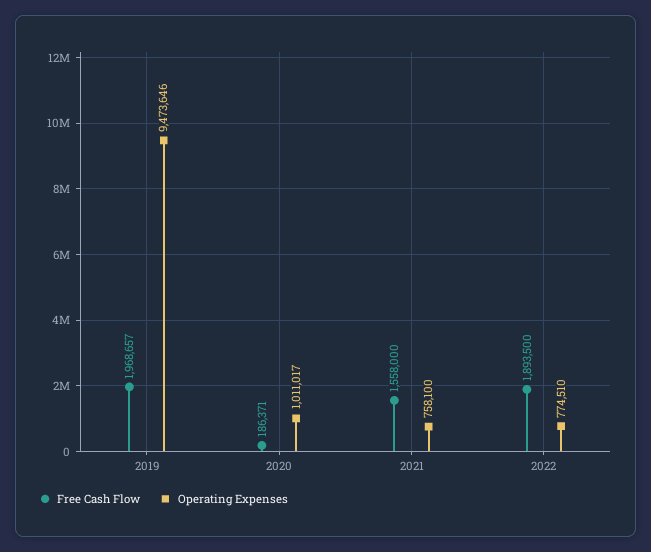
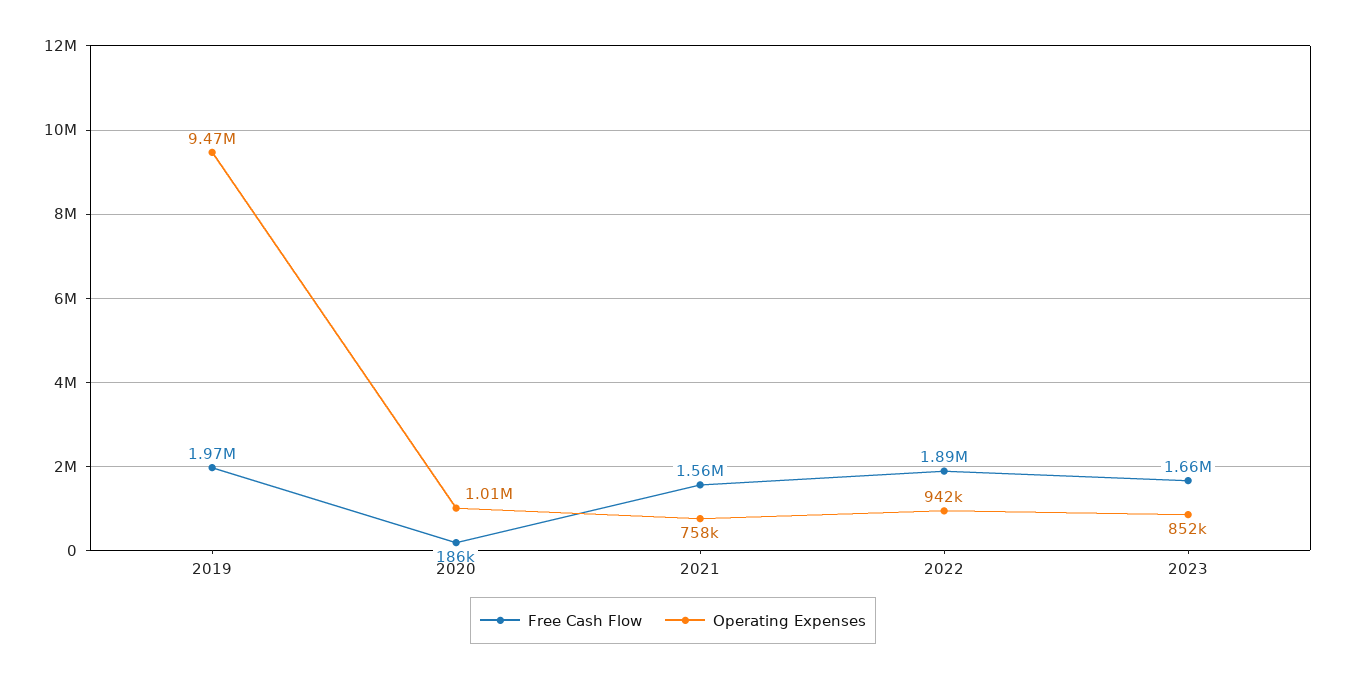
Operating Expenses, 2022: 774510 -> 942000
Free Cash Flow, 2023: none -> 1660000
Operating Expenses, 2023: none -> 852000

